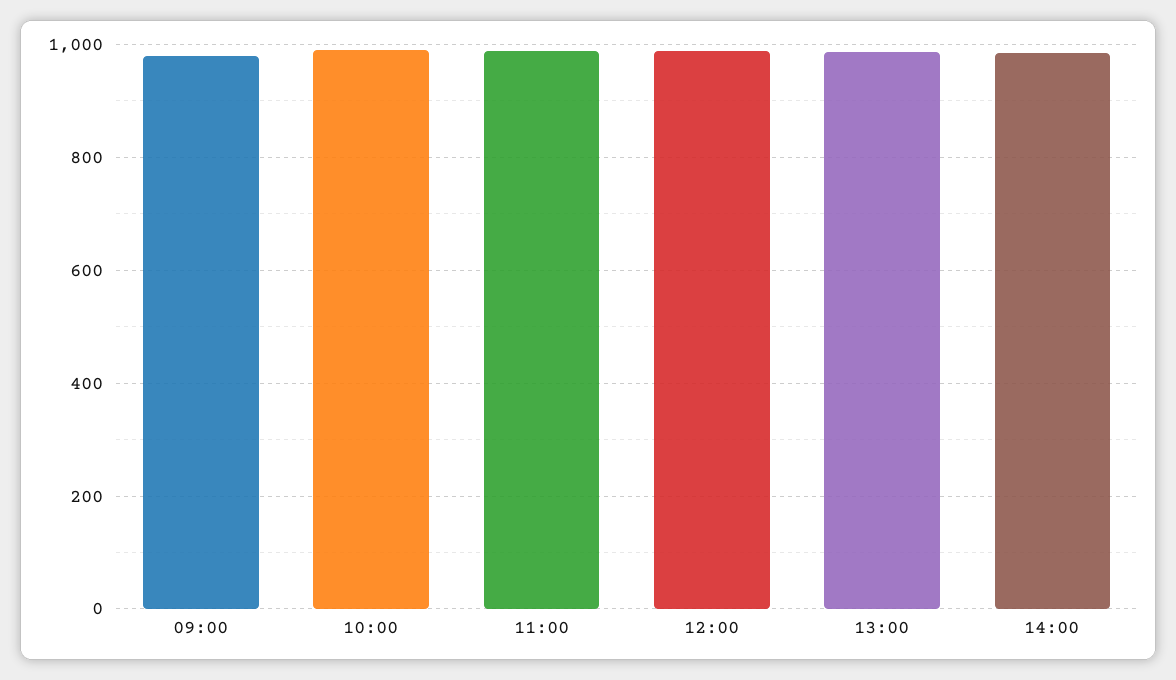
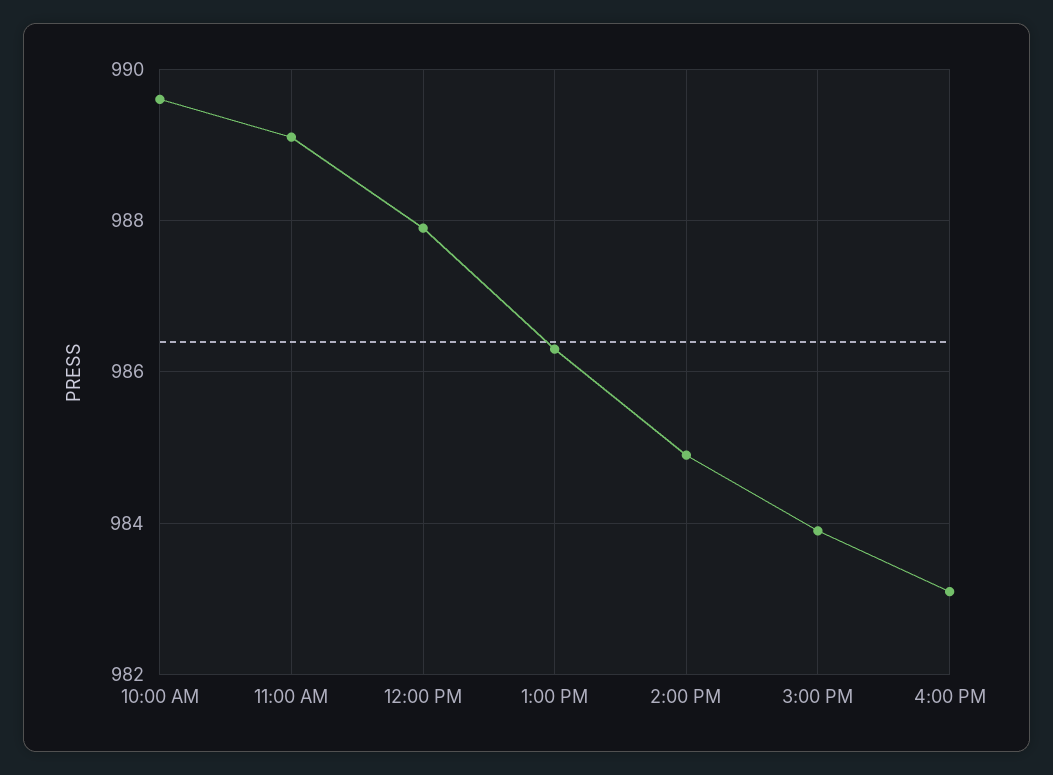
09:00: 980 -> none
3:00 PM: none -> 984
4:00 PM: none -> 983

